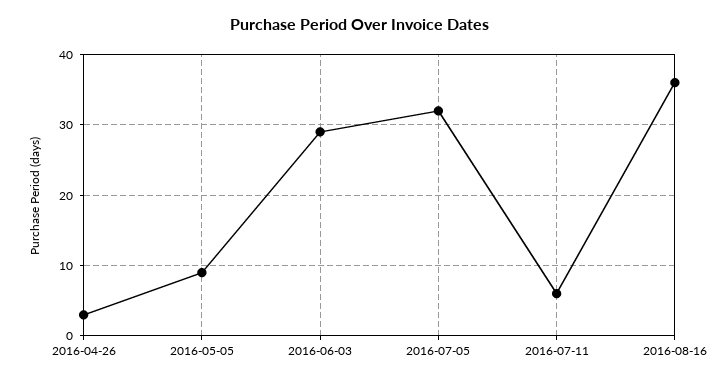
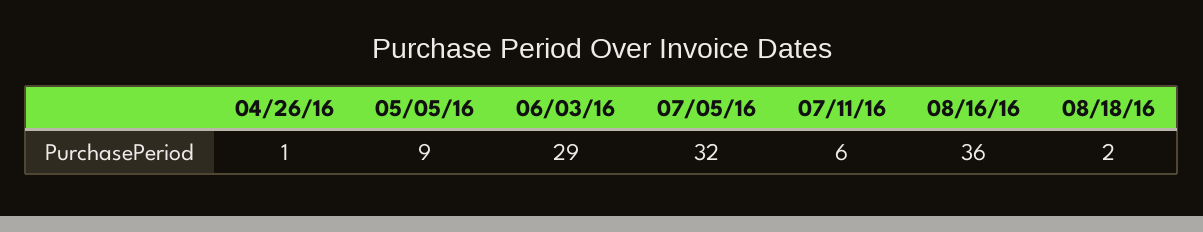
2016-04-26: 3 -> 1
08/18/16: none -> 2

